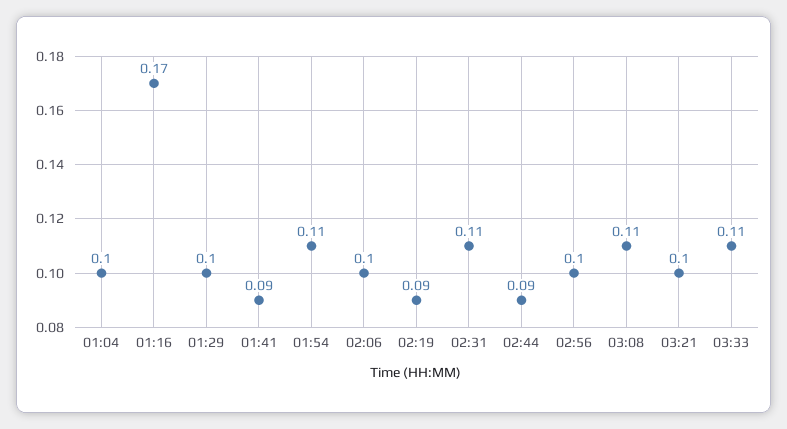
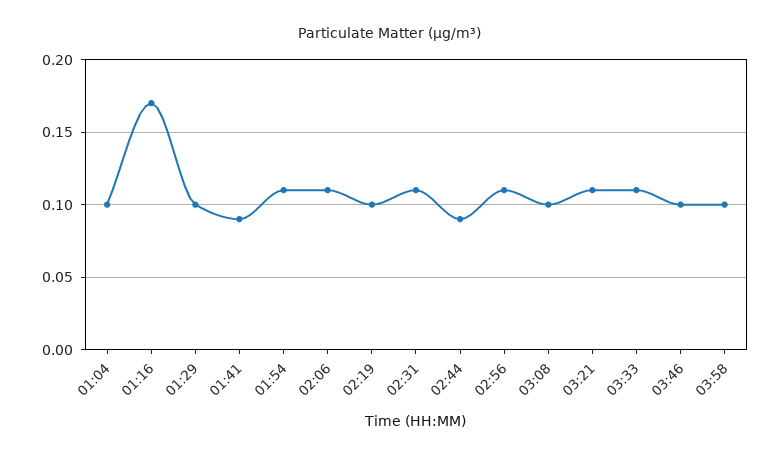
02:06: 0.1 -> 0.11
02:19: 0.09 -> 0.1
02:56: 0.1 -> 0.11
03:08: 0.11 -> 0.1
03:21: 0.1 -> 0.11
03:46: none -> 0.1
03:58: none -> 0.1

